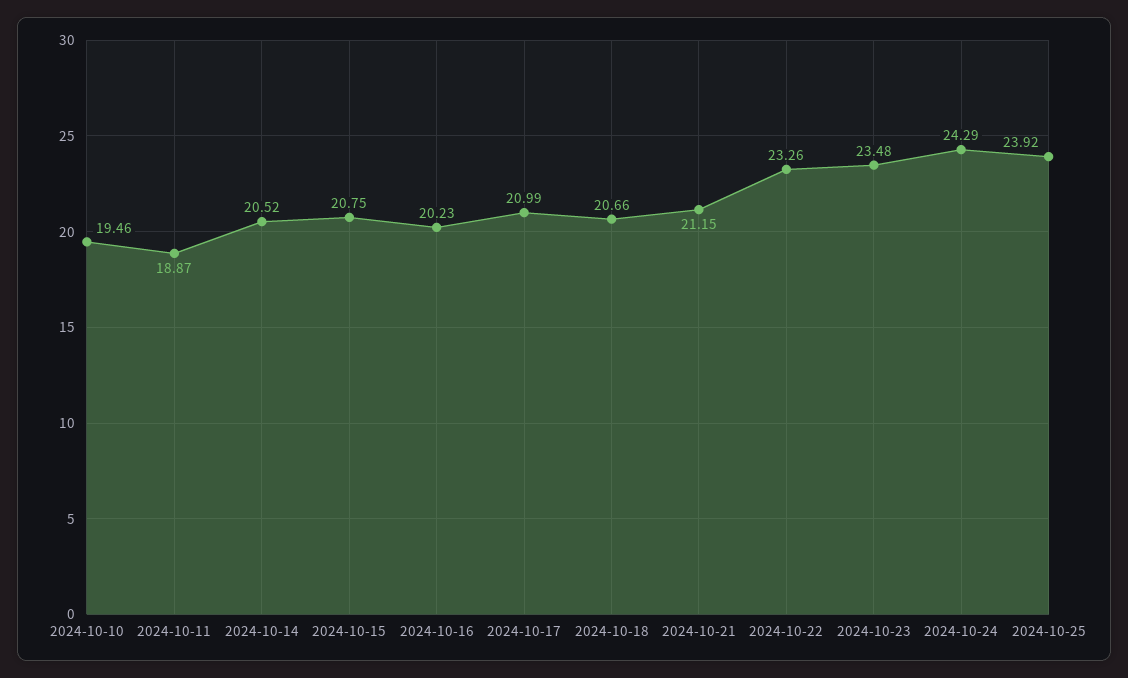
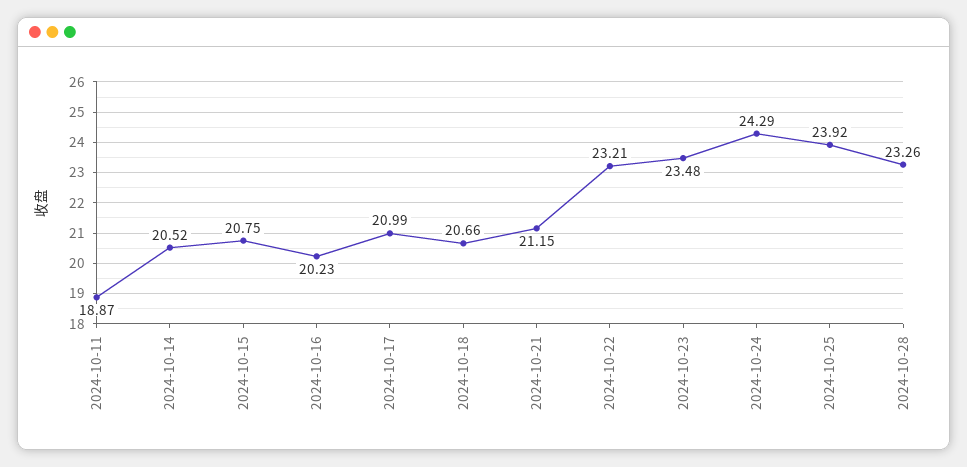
2024-10-10: 19.46 -> none
2024-10-22: 23.26 -> 23.21
2024-10-28: none -> 23.26

